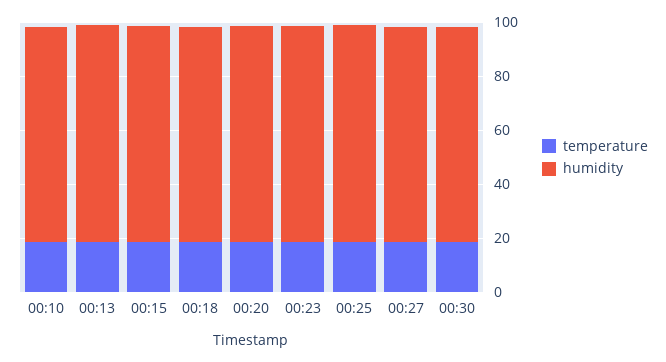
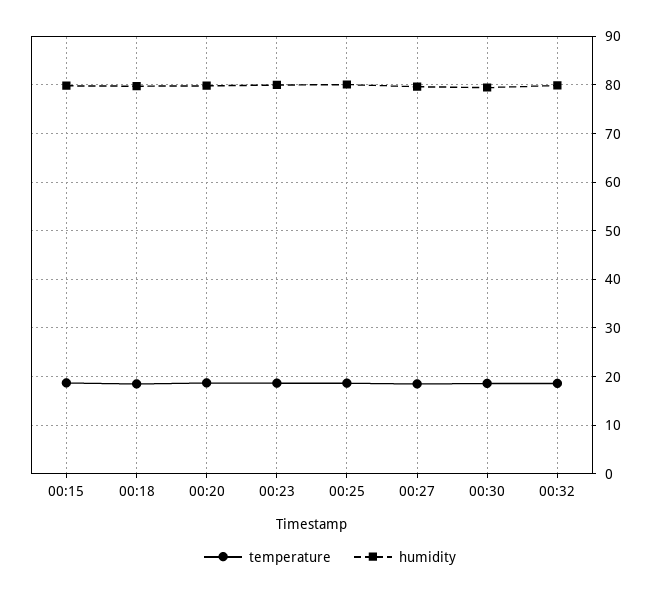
temperature, 00:10: 20 -> none
humidity, 00:10: 80 -> none
temperature, 00:13: 20 -> none
humidity, 00:13: 80 -> none
temperature, 00:32: none -> 18
humidity, 00:32: none -> 80

